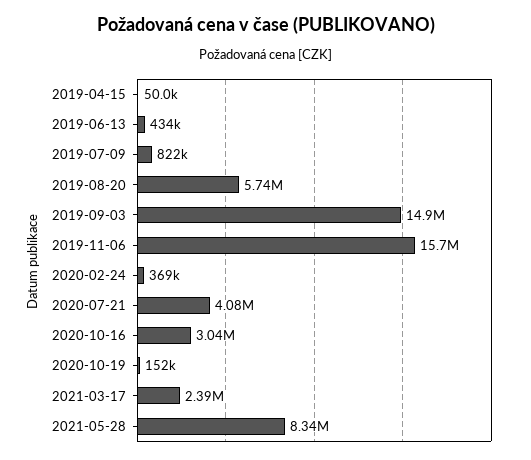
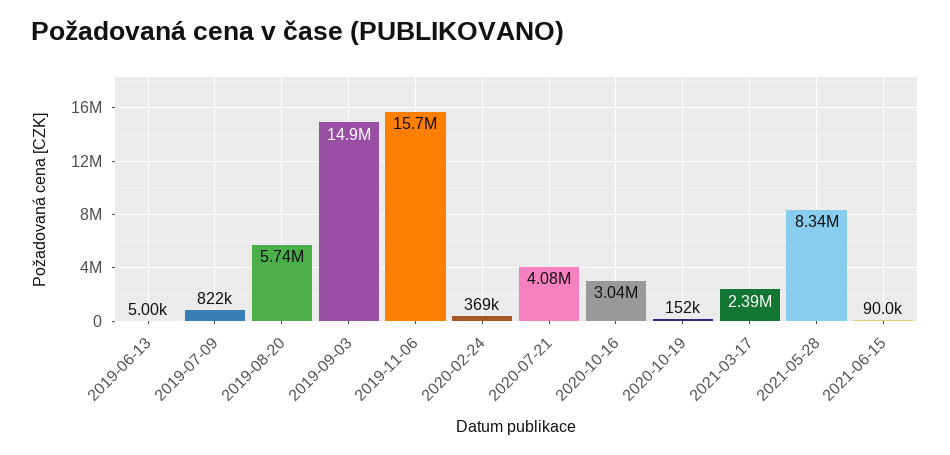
2019-04-15: 50000 -> none
2019-06-13: 434000 -> 5000
2021-06-15: none -> 90000

